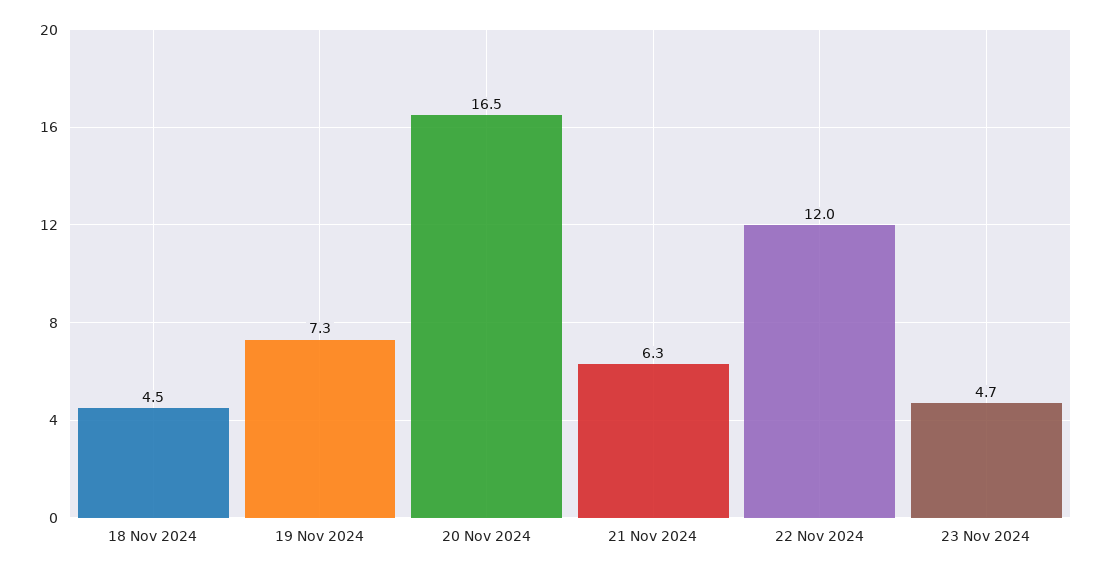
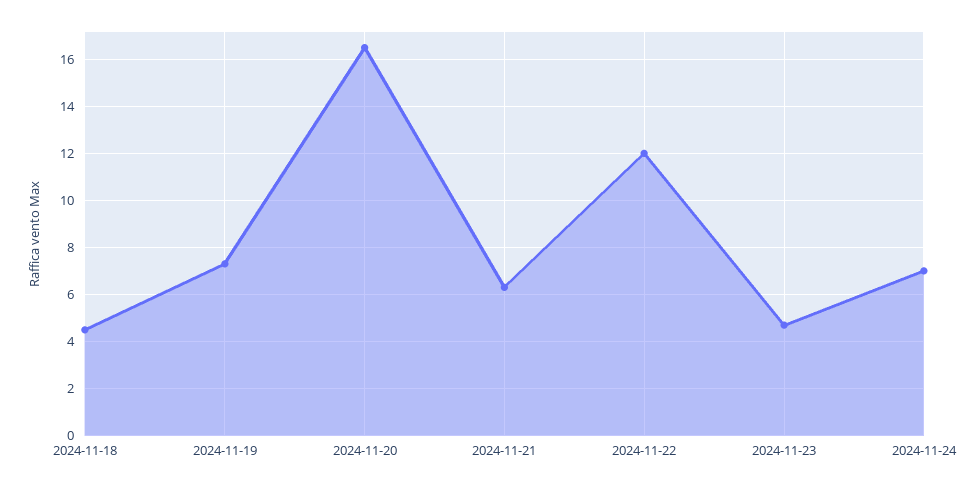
2024-11-24: none -> 7

